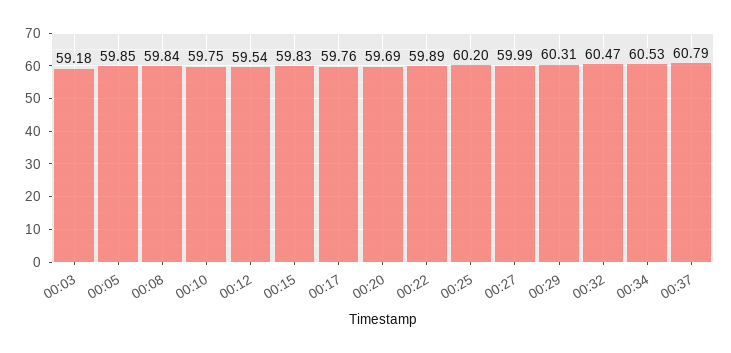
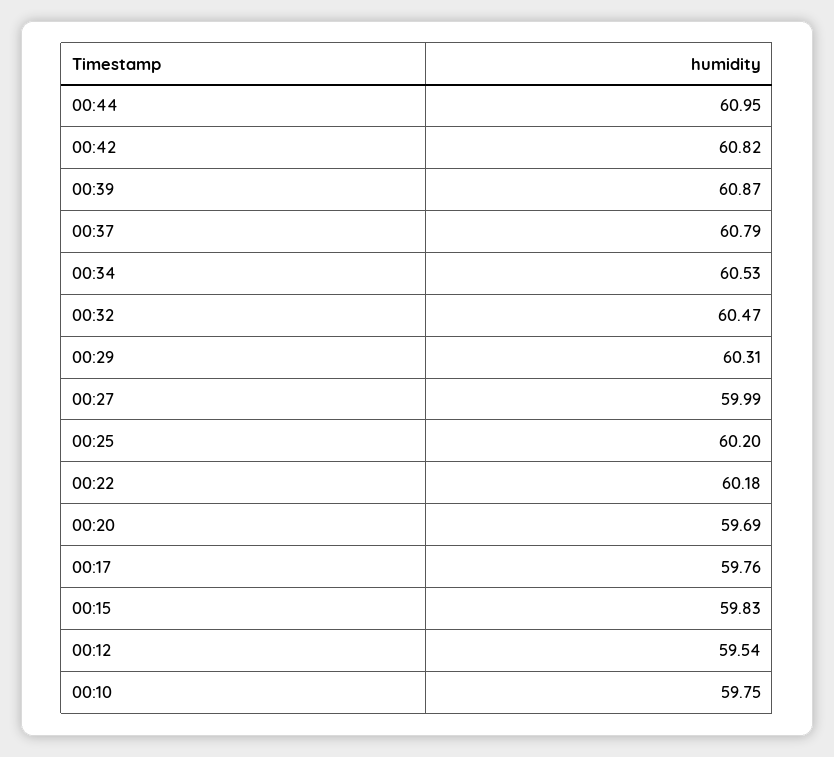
00:03: 59.18 -> none
00:05: 59.85 -> none
00:08: 59.84 -> none
00:22: 59.89 -> 60.18
00:44: none -> 60.95
00:42: none -> 60.82
00:39: none -> 60.87

